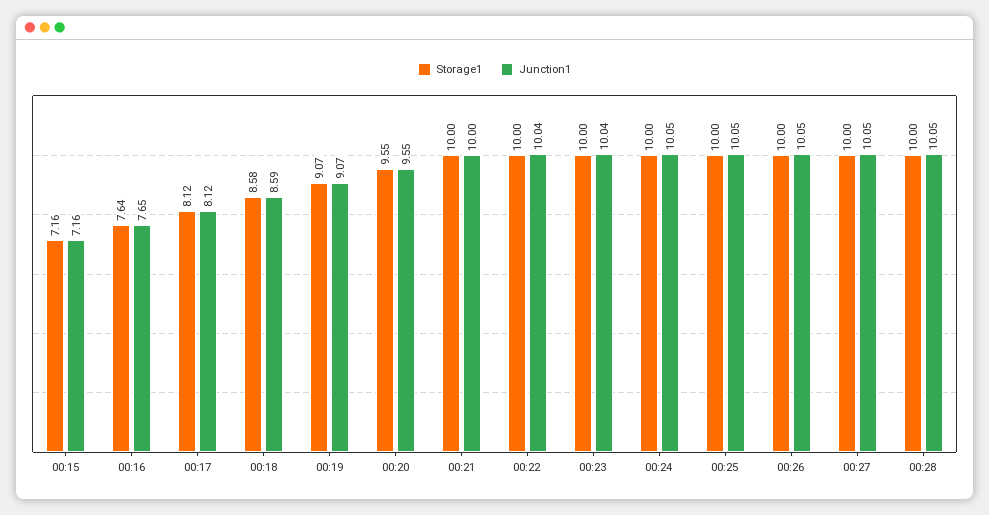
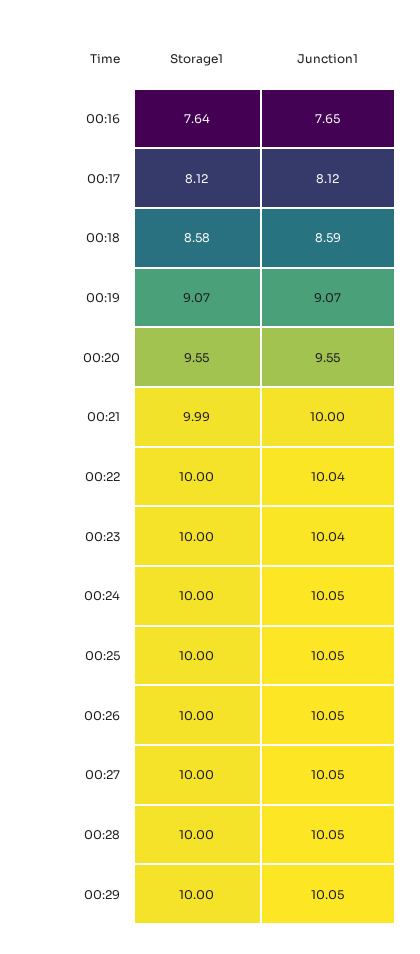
Storage1, 00:15: 7.16 -> none
Junction1, 00:15: 7.16 -> none
Storage1, 00:21: 10 -> 9.99
Storage1, 00:29: none -> 10
Junction1, 00:29: none -> 10.05

